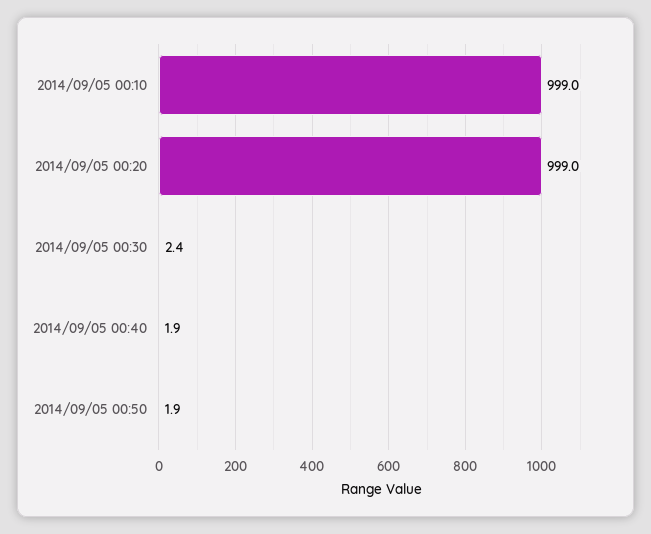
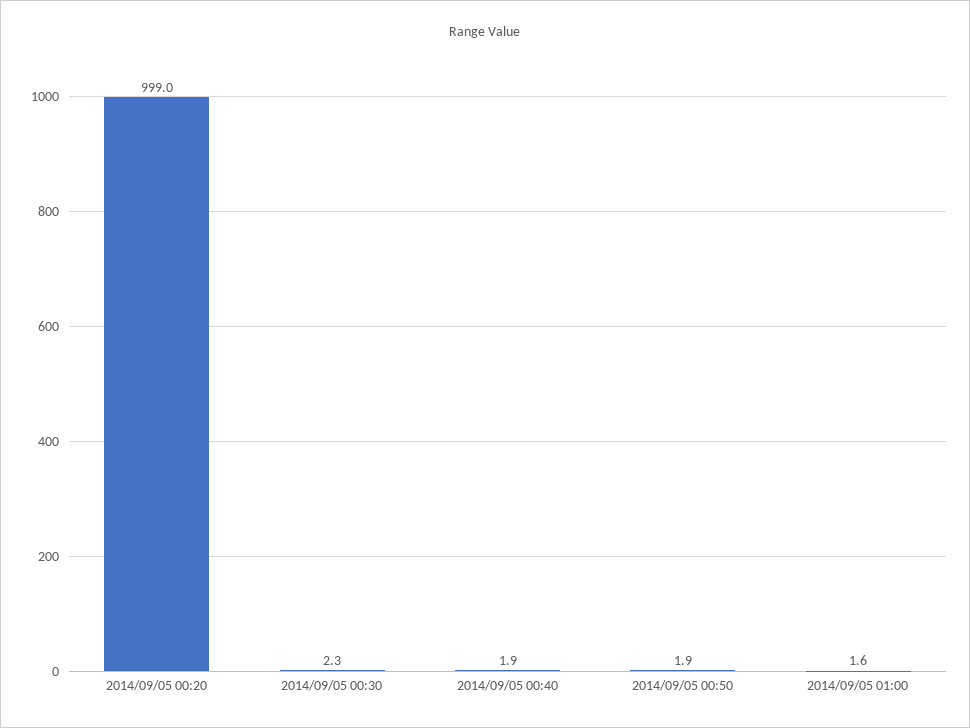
2014/09/05 00:10: 999 -> none
2014/09/05 00:30: 2.4 -> 2.3
2014/09/05 01:00: none -> 1.6

